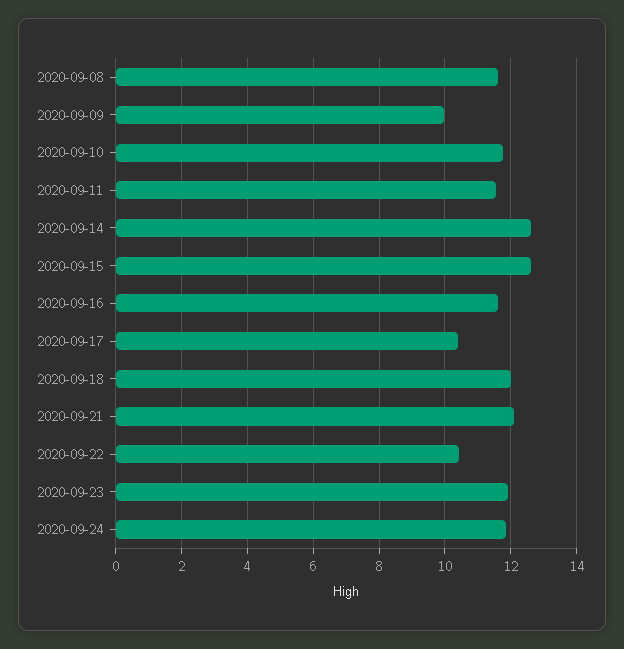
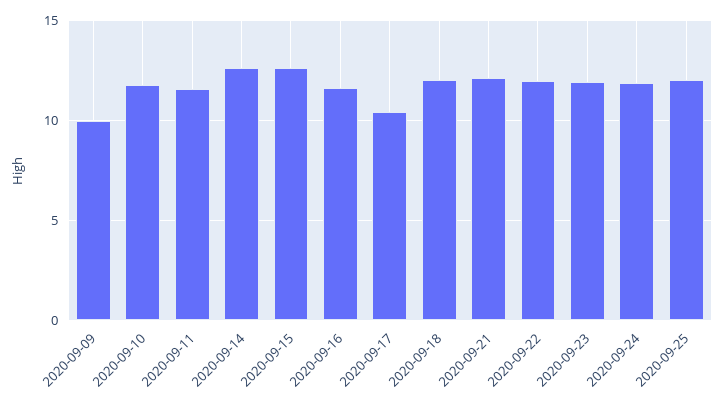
2020-09-08: 11.6 -> none
2020-09-22: 10.4 -> 12
2020-09-25: none -> 12

